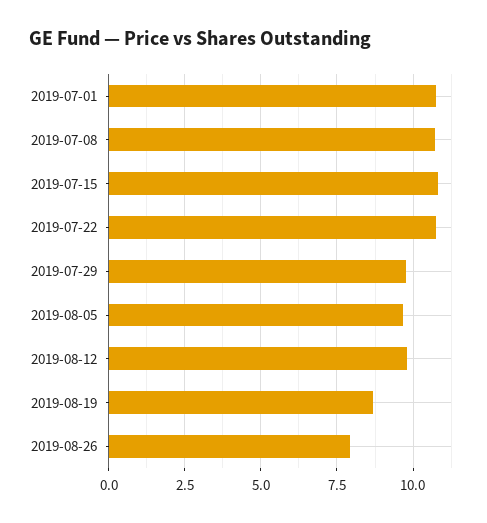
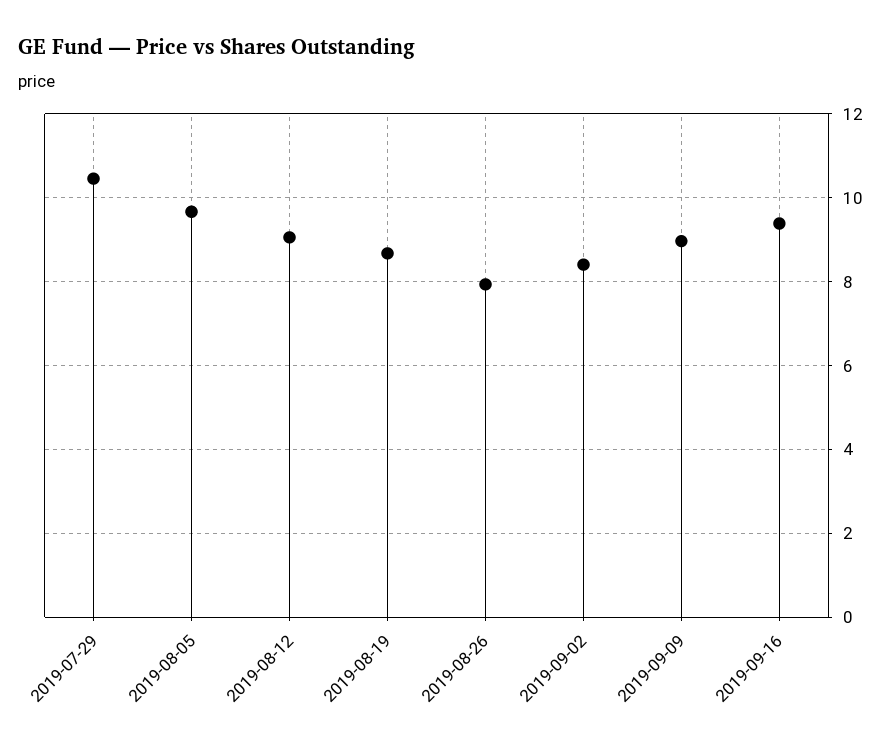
2019-07-01: 10.75 -> none
2019-07-08: 10.75 -> none
2019-07-15: 10.75 -> none
2019-07-22: 10.75 -> none
2019-07-29: 9.75 -> 10.4
2019-08-12: 9.75 -> 9
2019-09-02: none -> 8.4
2019-09-09: none -> 9
2019-09-16: none -> 9.4

